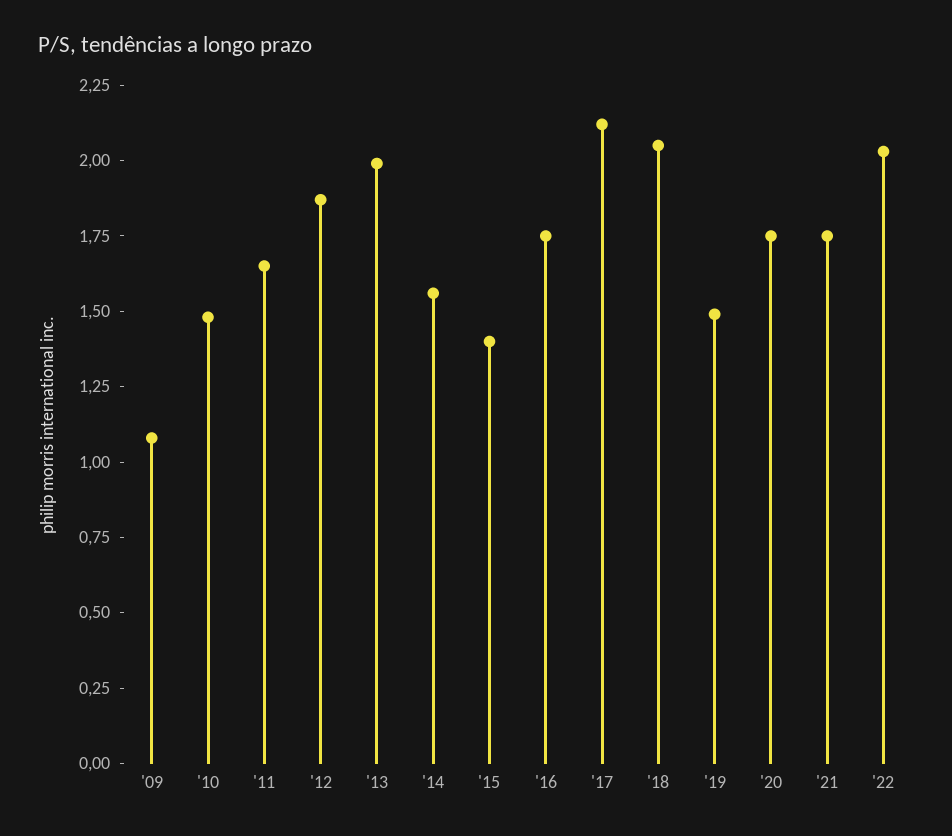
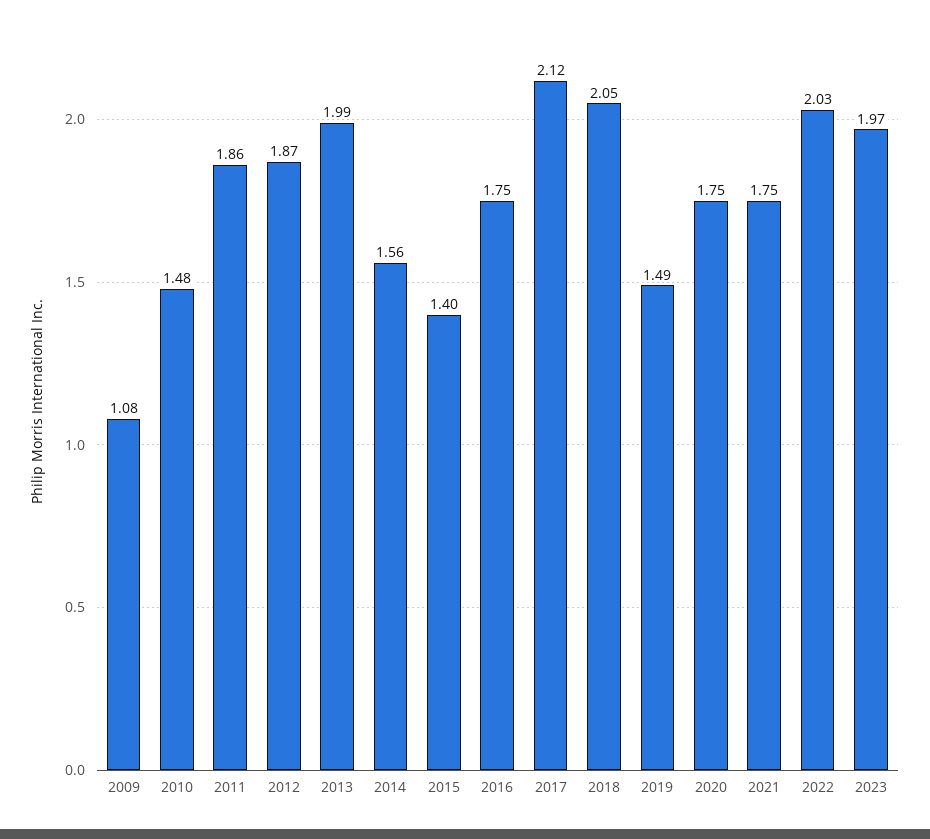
'11: 1.65 -> 1.86
2023: none -> 1.97

